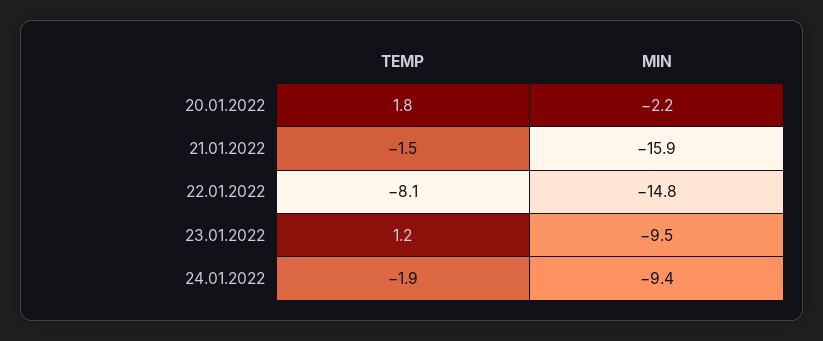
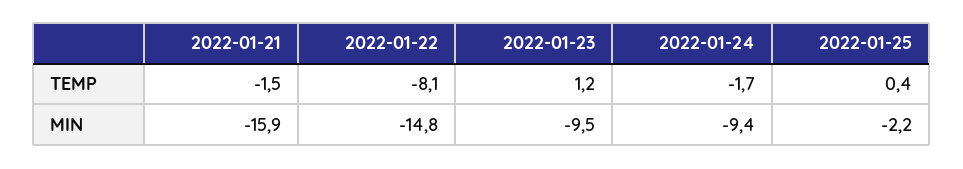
TEMP, 20.01.2022: 1.8 -> none
MIN, 20.01.2022: -2.2 -> none
TEMP, 24.01.2022: -1.9 -> -1.7
TEMP, 2022-01-25: none -> 0.4
MIN, 2022-01-25: none -> -2.2

